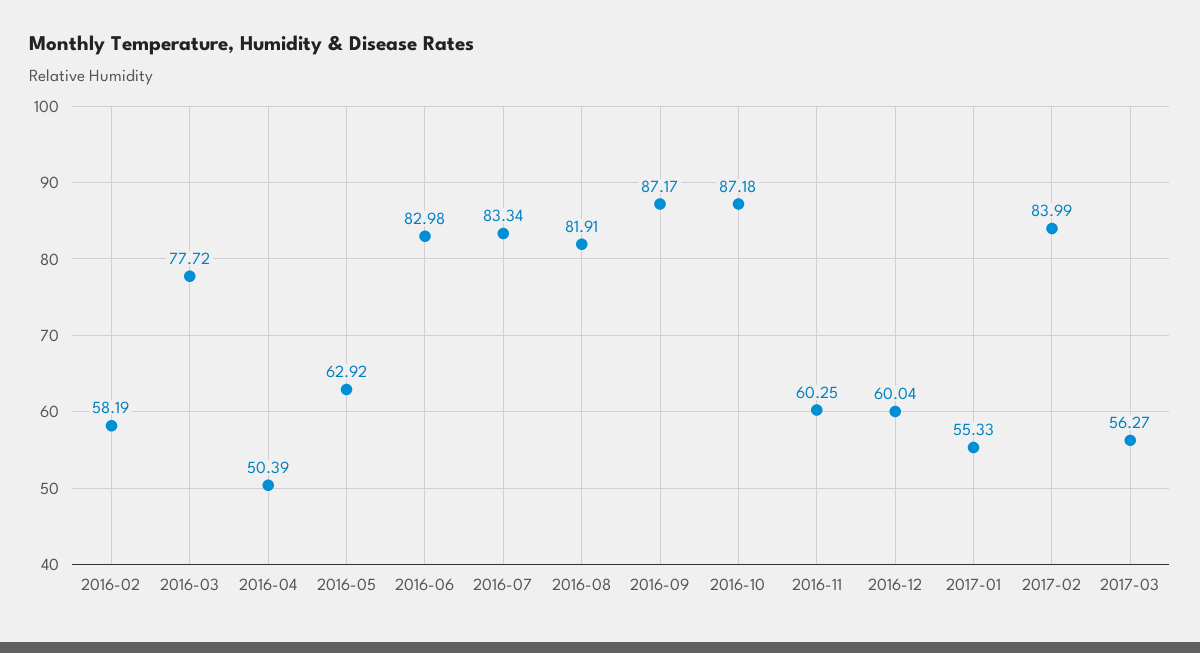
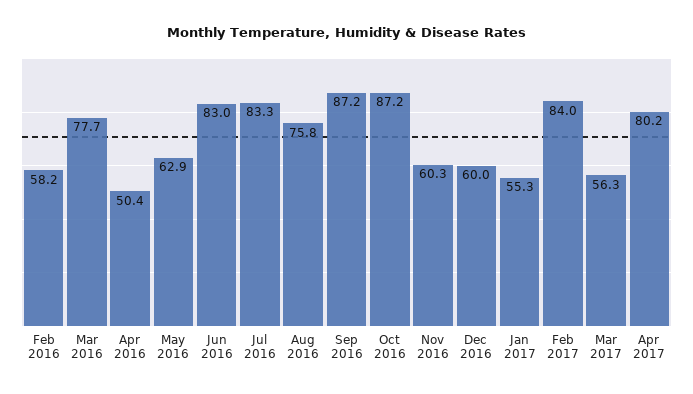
2016-08: 81.91 -> 75.8
Apr 2017: none -> 80.2

